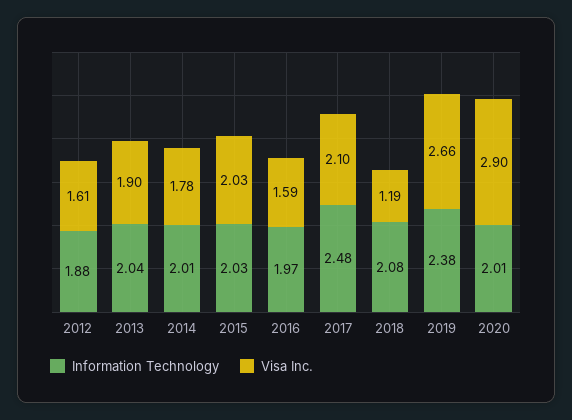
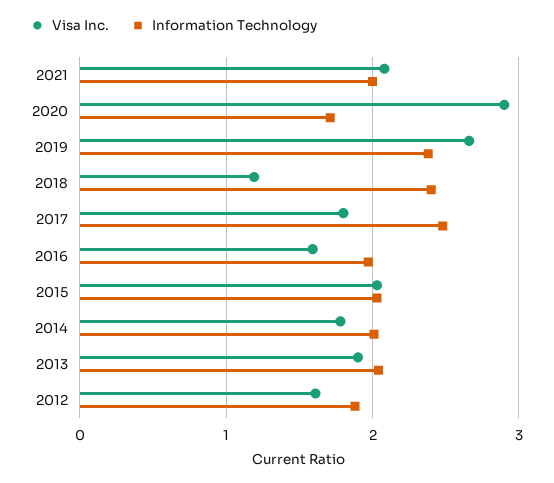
Visa Inc., 2017: 2.1 -> 1.8
Information Technology, 2018: 2.08 -> 2.4
Information Technology, 2020: 2.01 -> 1.7
Visa Inc., 2021: none -> 2.1
Information Technology, 2021: none -> 2

